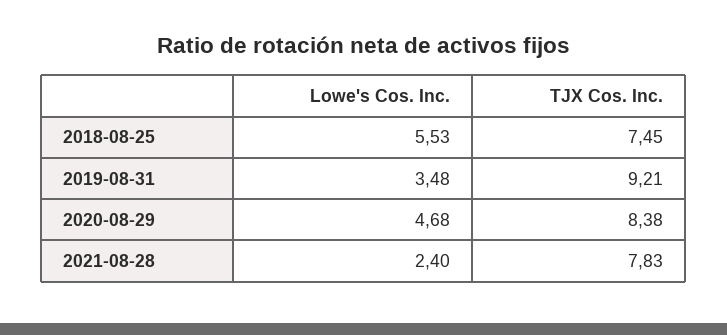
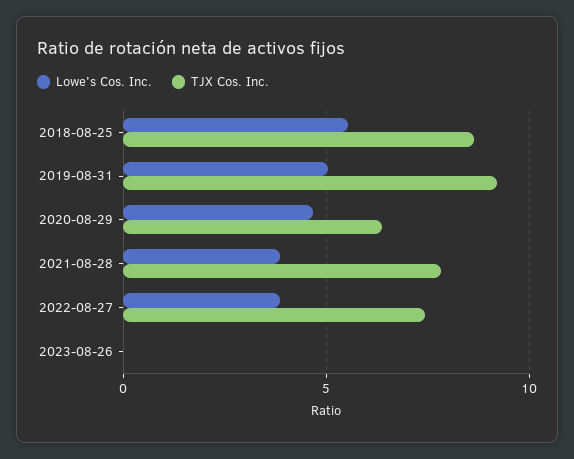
TJX Cos. Inc., 2018-08-25: 7.45 -> 8.5
Lowe's Cos. Inc., 2019-08-31: 3.48 -> 5
TJX Cos. Inc., 2020-08-29: 8.38 -> 6.5
Lowe's Cos. Inc., 2021-08-28: 2.4 -> 4
Lowe's Cos. Inc., 2022-08-27: none -> 4
TJX Cos. Inc., 2022-08-27: none -> 7.5
Lowe's Cos. Inc., 2023-08-26: none -> 0
TJX Cos. Inc., 2023-08-26: none -> 0

